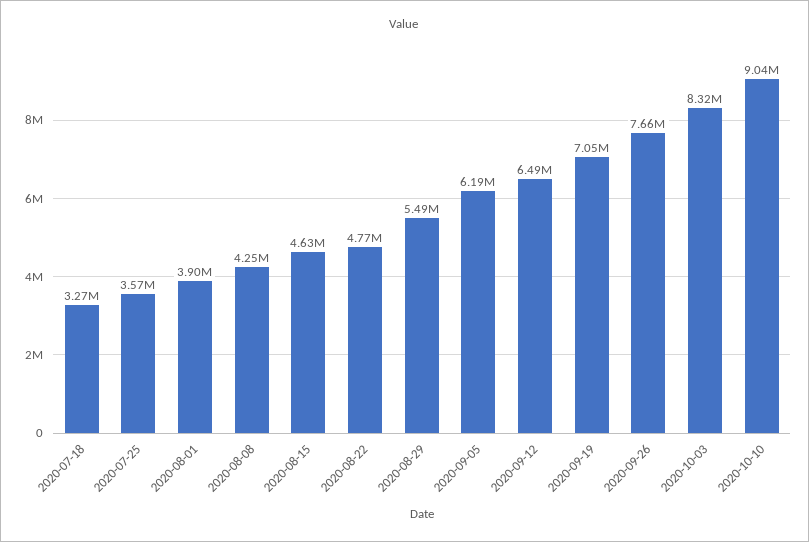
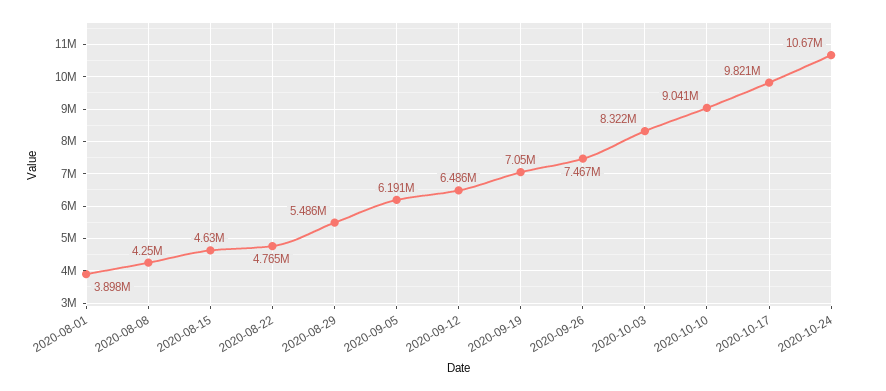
2020-07-18: 3270000 -> none
2020-07-25: 3570000 -> none
2020-09-26: 7660000 -> 7467000
2020-10-17: none -> 9821000
2020-10-24: none -> 10670000

